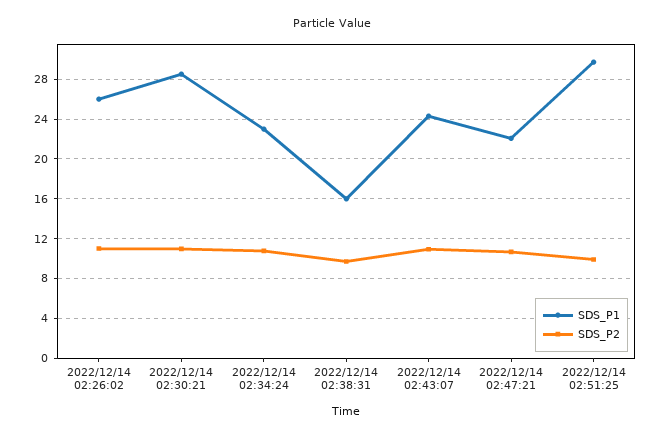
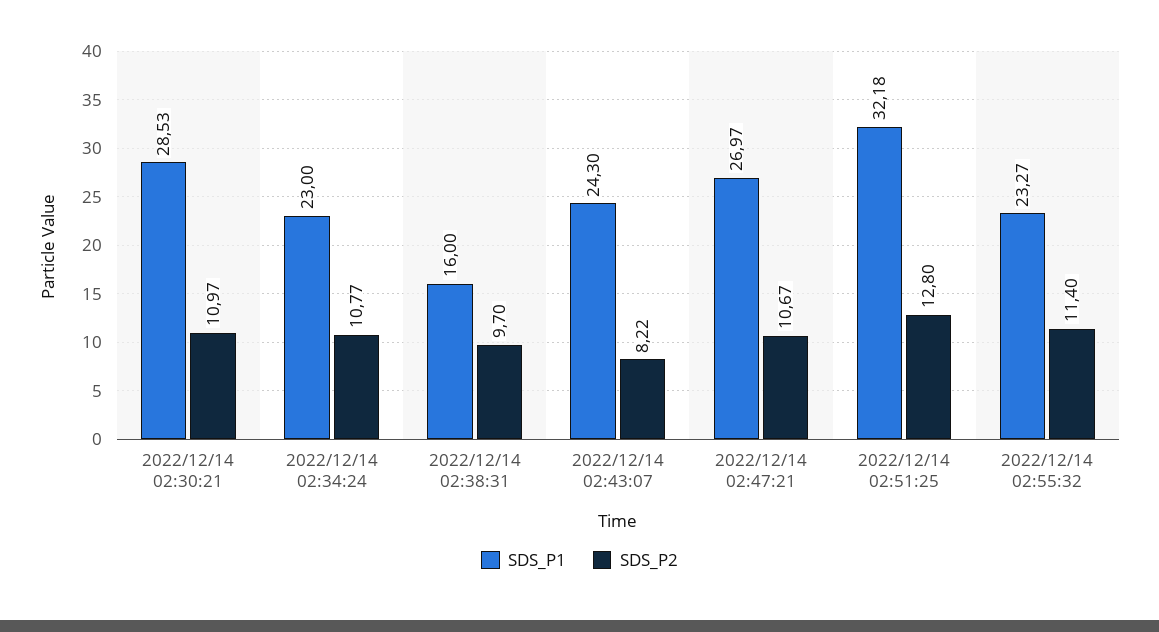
SDS_P1, 2022/12/14 02:26:02: 26 -> none
SDS_P2, 2022/12/14 02:26:02: 11 -> none
SDS_P2, 2022/12/14 02:43:07: 11 -> 8.22
SDS_P1, 2022/12/14 02:47:21: 22 -> 26.97
SDS_P1, 2022/12/14 02:51:25: 30 -> 32.18
SDS_P2, 2022/12/14 02:51:25: 10 -> 12.8
SDS_P1, 2022/12/14 02:55:32: none -> 23.27
SDS_P2, 2022/12/14 02:55:32: none -> 11.4

